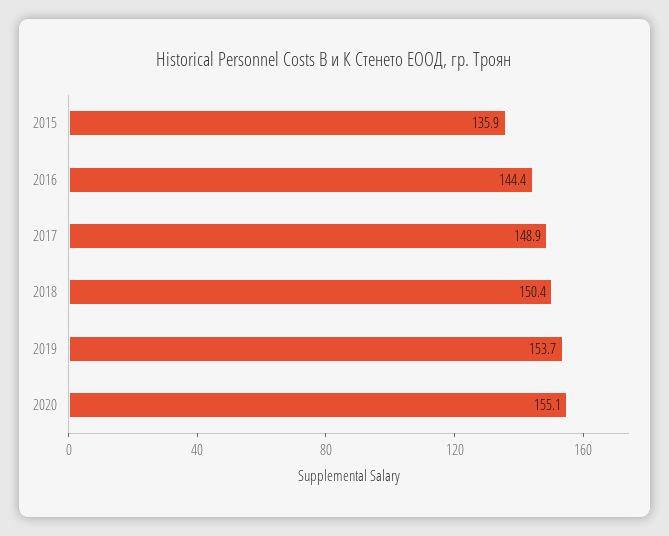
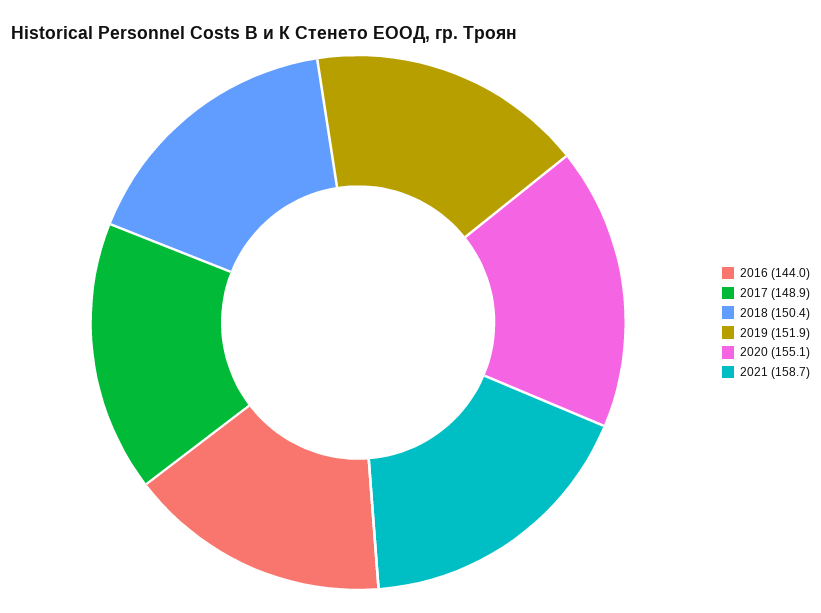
2015: 135.9 -> none
2016: 144.4 -> 144
2019: 153.7 -> 151.9
2021: none -> 158.7

